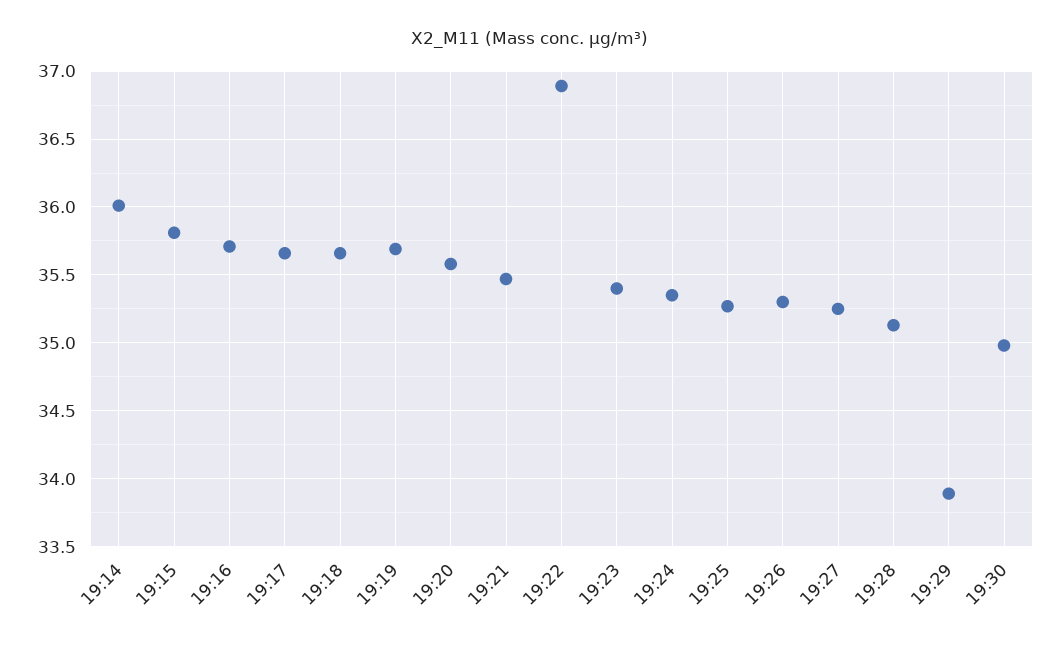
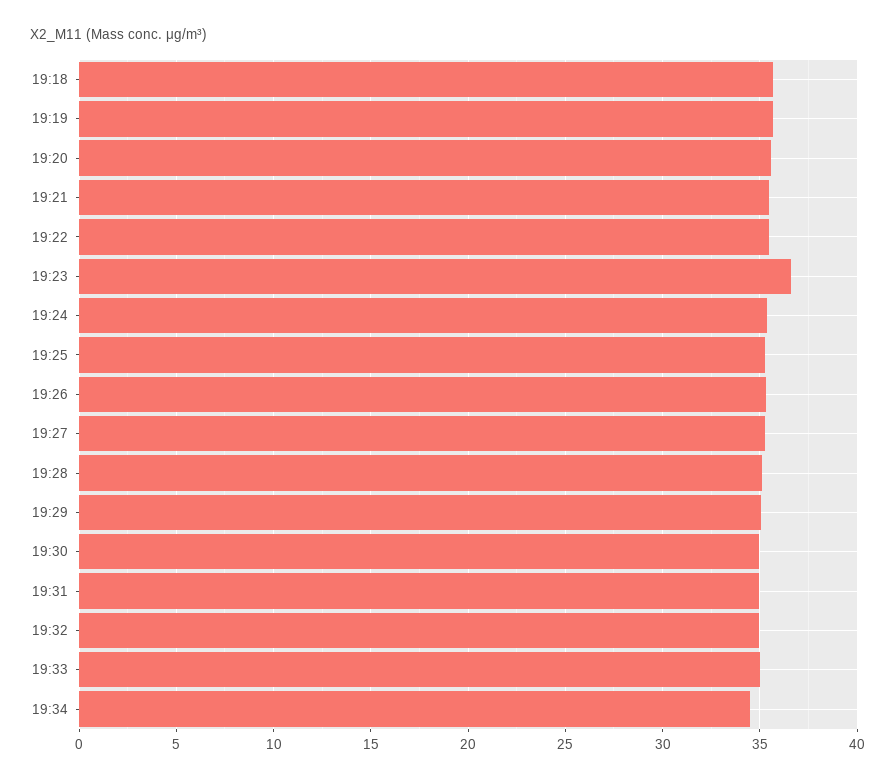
19:14: 36 -> none
19:15: 35.8 -> none
19:16: 35.7 -> none
19:17: 35.65 -> none
19:22: 36.9 -> 35.5
19:23: 35.4 -> 36.5
19:29: 33.9 -> 35
19:31: none -> 35
19:32: none -> 35
19:33: none -> 35
19:34: none -> 34.5

